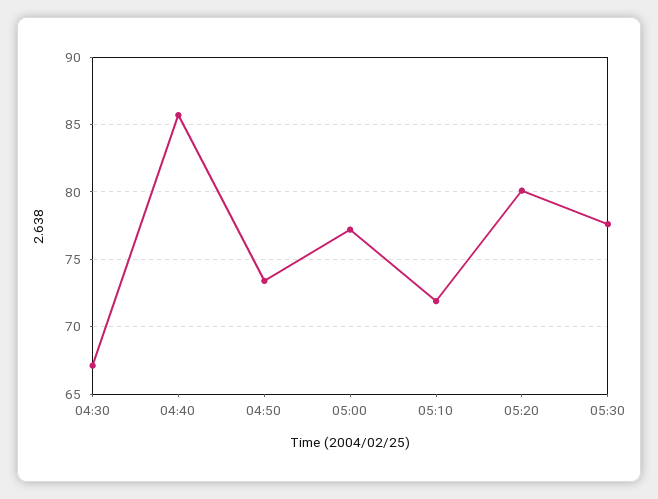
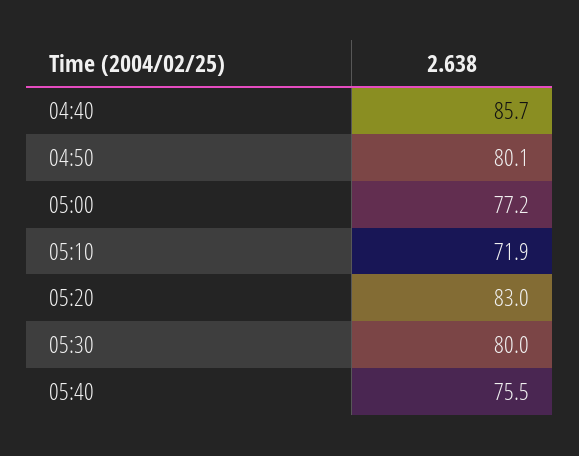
04:30: 67 -> none
04:50: 73.5 -> 80.1
05:20: 80 -> 83
05:30: 77.5 -> 80
05:40: none -> 75.5

